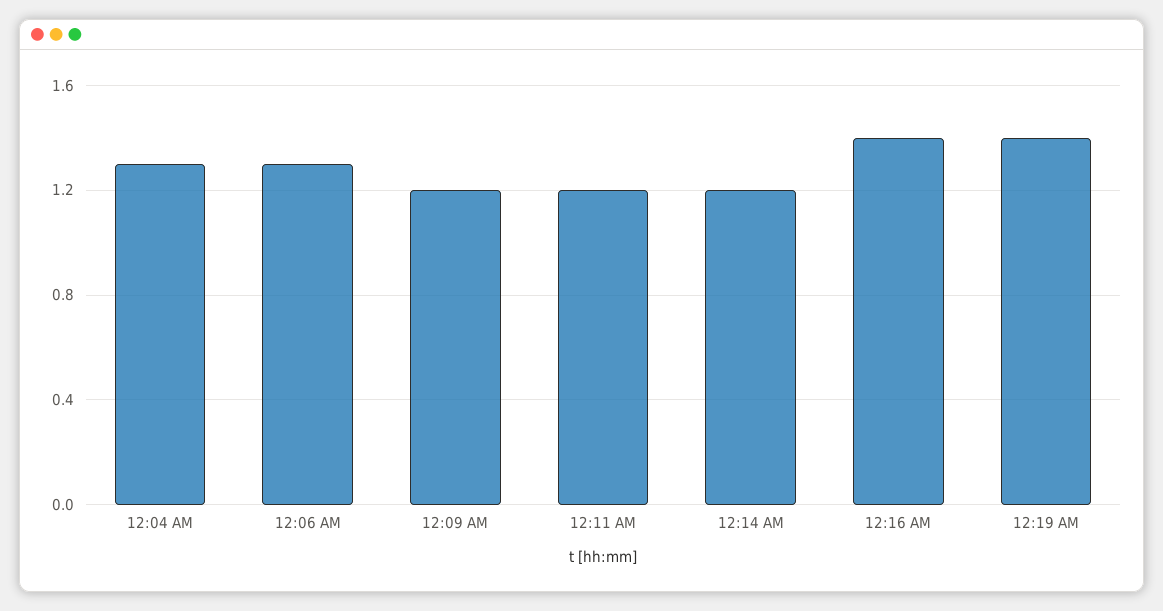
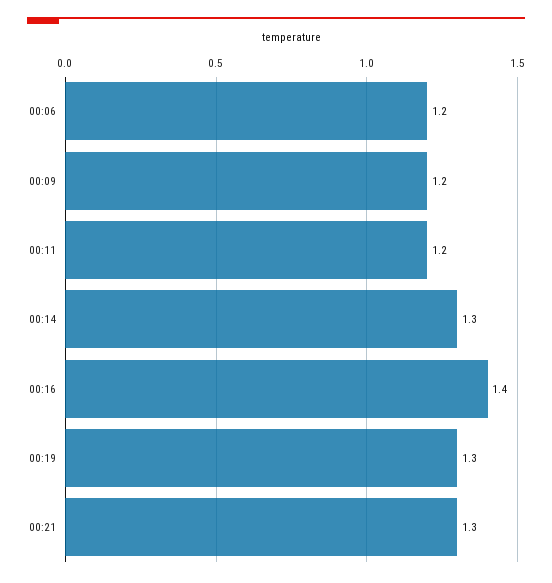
12:04 AM: 1.3 -> none
12:06 AM: 1.3 -> 1.2
12:14 AM: 1.2 -> 1.3
12:19 AM: 1.4 -> 1.3
00:21: none -> 1.3

